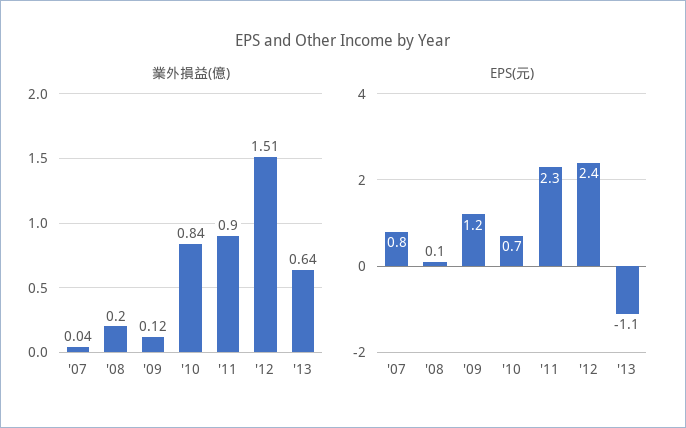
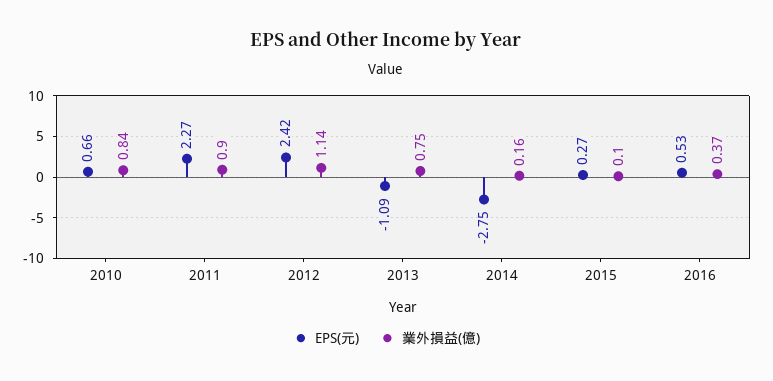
業外損益(億), '07: 0.04 -> none
業外損益(億), '08: 0.2 -> none
業外損益(億), '09: 0.12 -> none
業外損益(億), '12: 1.51 -> 1.14
業外損益(億), '13: 0.64 -> 0.75
EPS(元), '07: 0.8 -> none
EPS(元), '08: 0.1 -> none
EPS(元), '09: 1.2 -> none
EPS(元), 2014: none -> -2.75
業外損益(億), 2014: none -> 0.16
EPS(元), 2015: none -> 0.27
業外損益(億), 2015: none -> 0.1
EPS(元), 2016: none -> 0.53
業外損益(億), 2016: none -> 0.37

